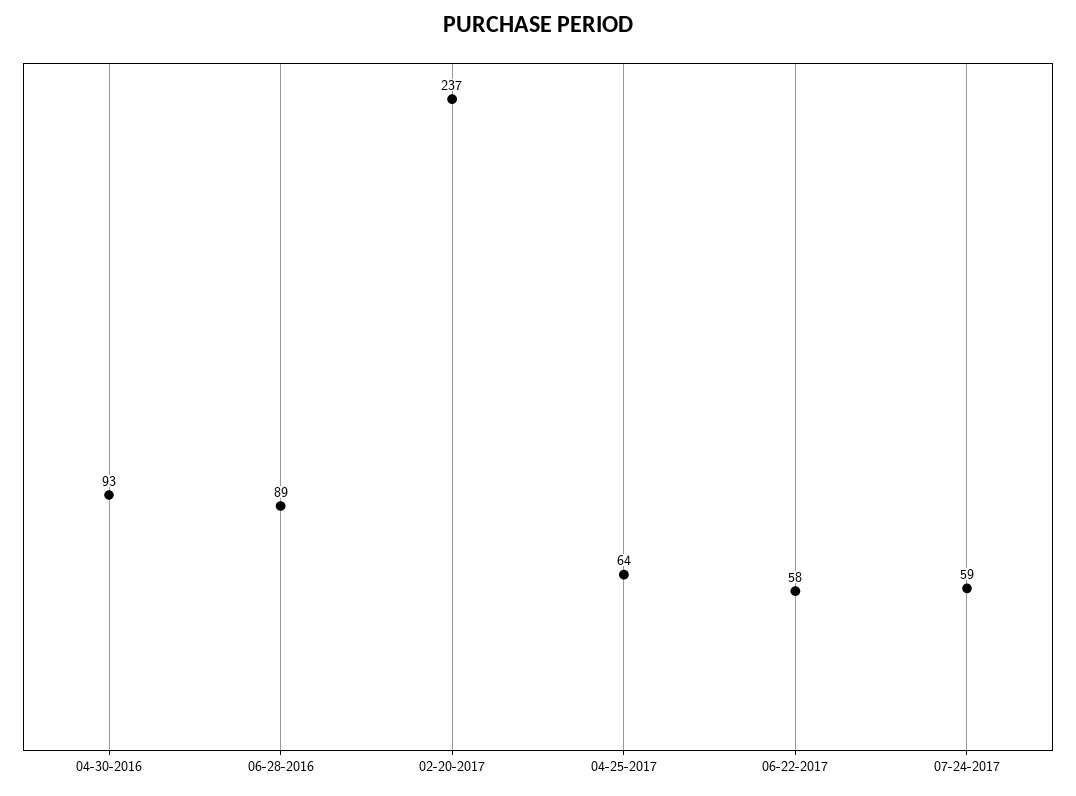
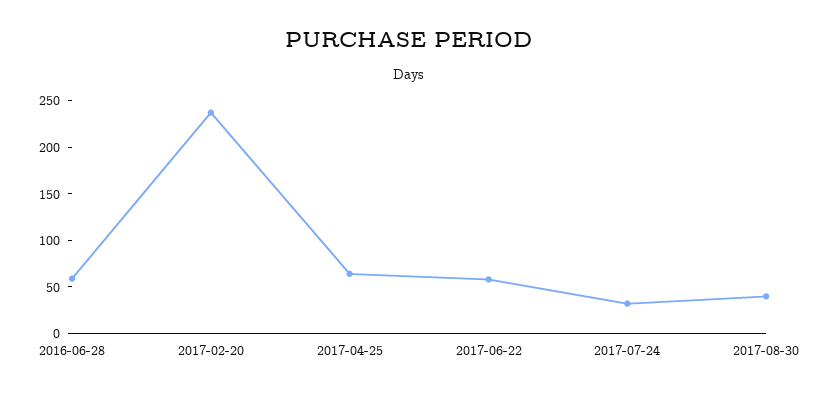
04-30-2016: 93 -> none
06-28-2016: 89 -> 60
07-24-2017: 59 -> 30
2017-08-30: none -> 40

